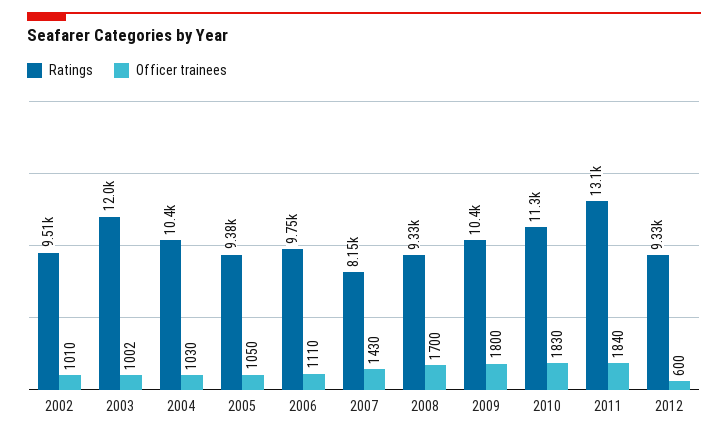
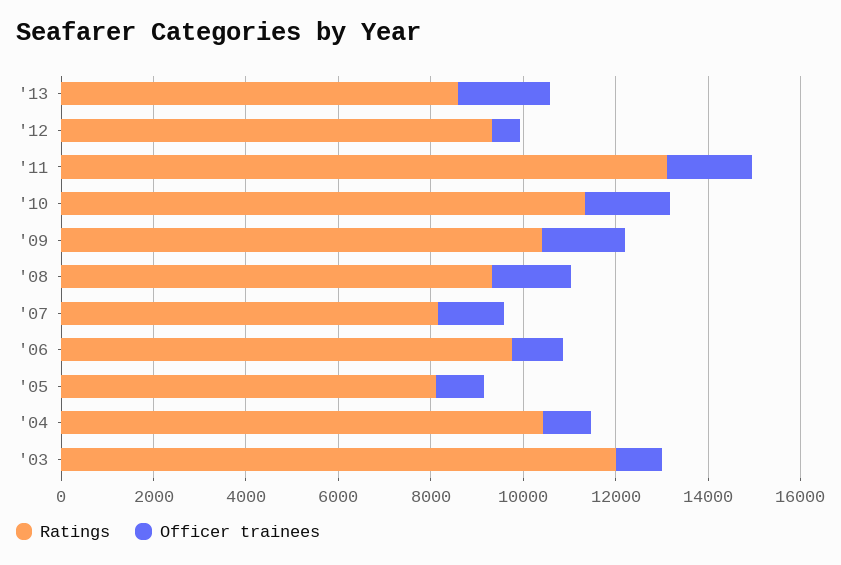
Ratings, 2002: 9510 -> none
Officer trainees, 2002: 1010 -> none
Ratings, 2005: 9380 -> 8000
Ratings, '13: none -> 8500
Officer trainees, '13: none -> 2000

